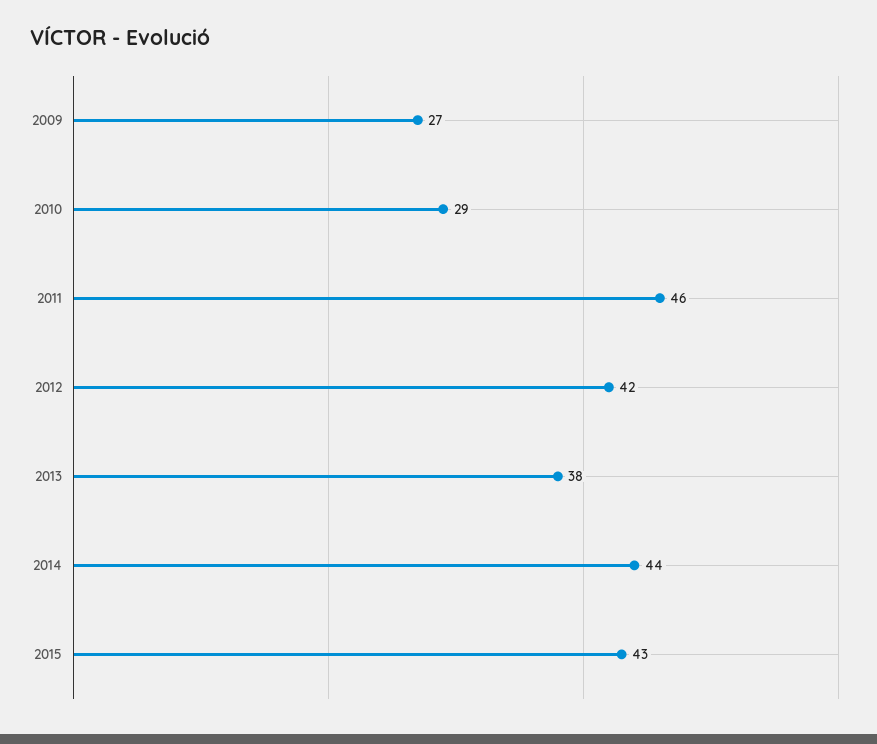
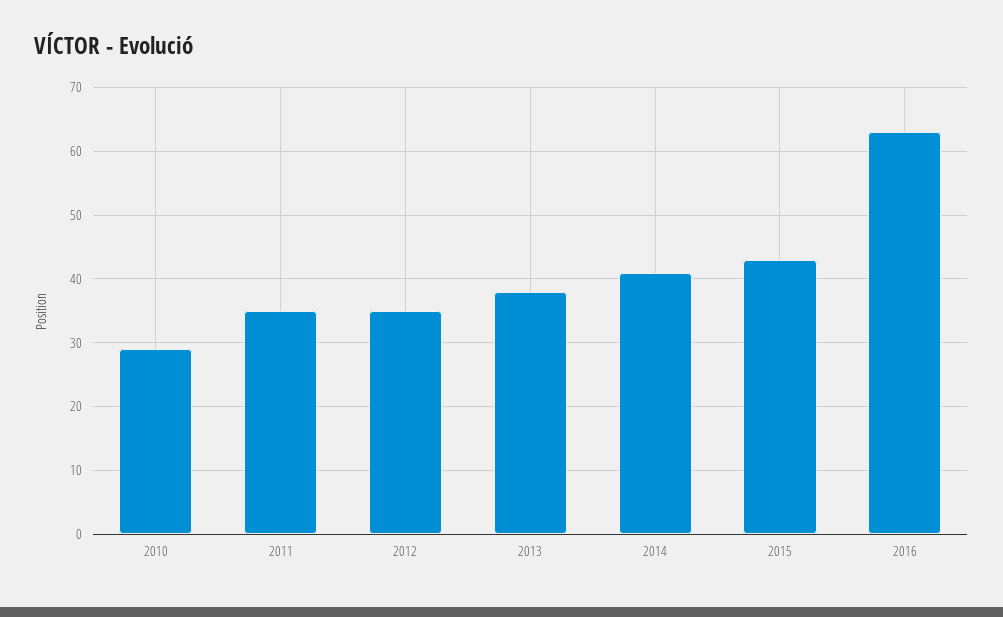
2009: 27 -> none
2011: 46 -> 35
2012: 42 -> 35
2014: 44 -> 41
2016: none -> 63

